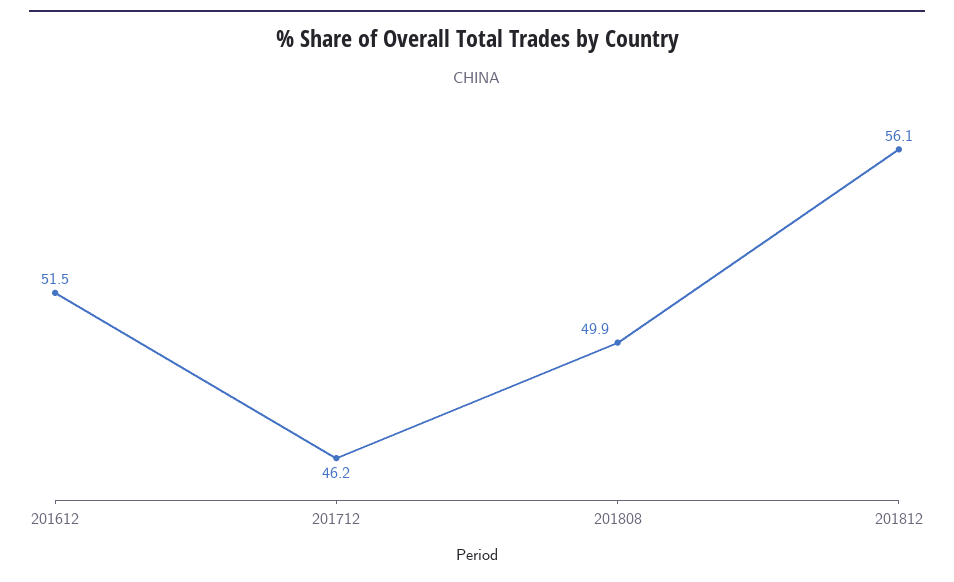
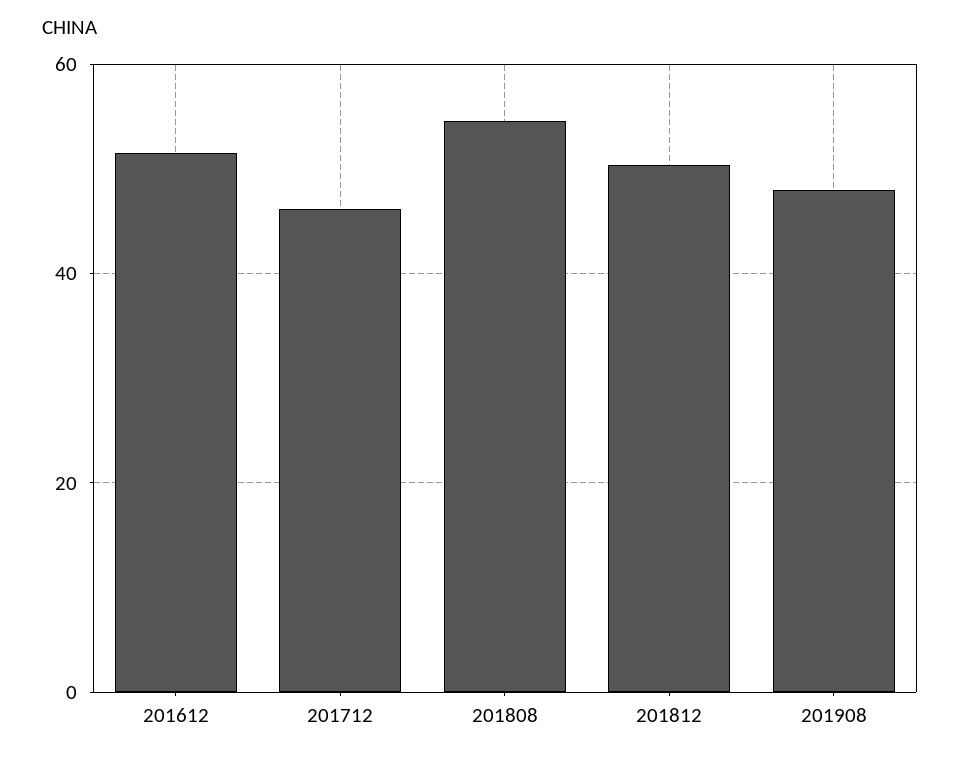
201808: 49.9 -> 54
201812: 56.1 -> 50
201908: none -> 48

